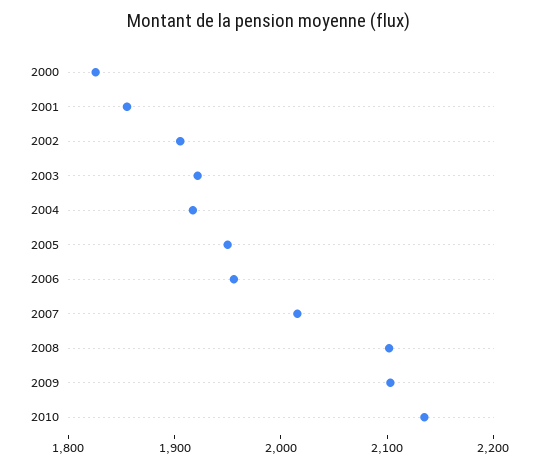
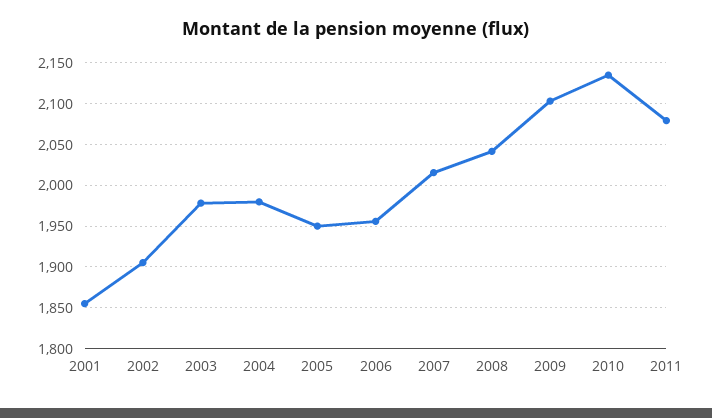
2000: 1820 -> none
2003: 1920 -> 1980
2004: 1920 -> 1980
2008: 2100 -> 2040
2011: none -> 2080

